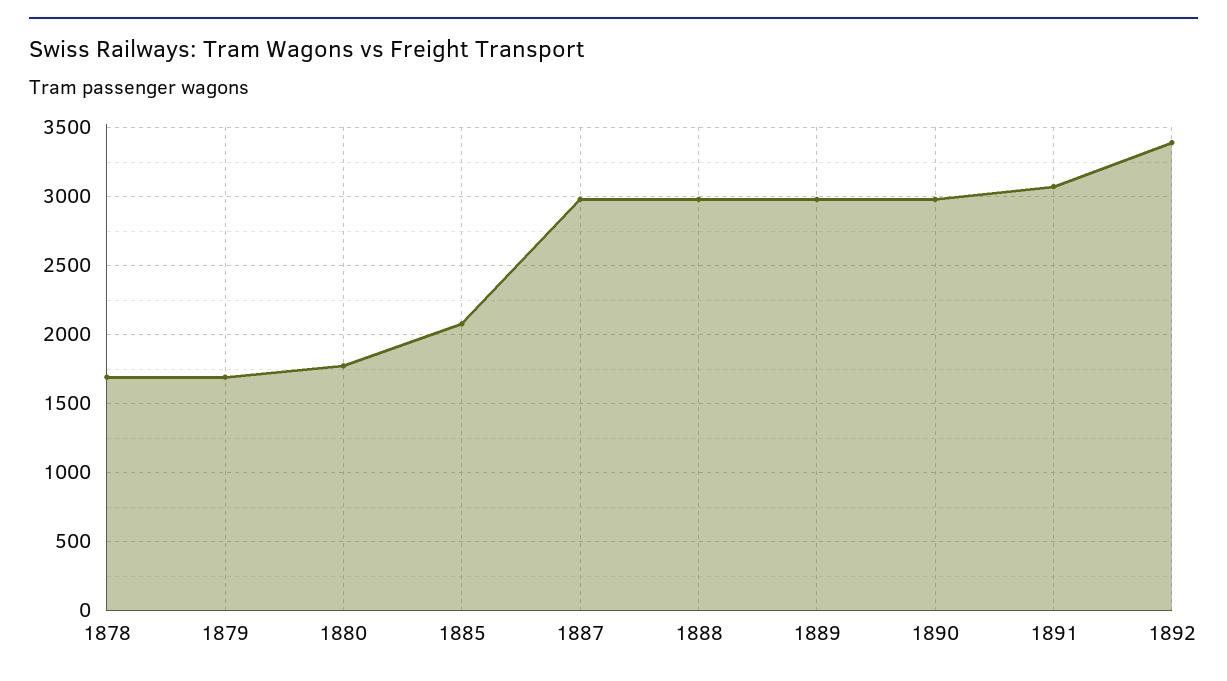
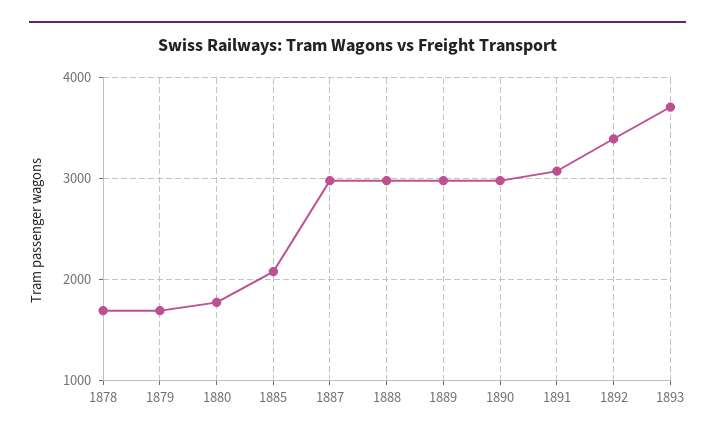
1893: none -> 3700

